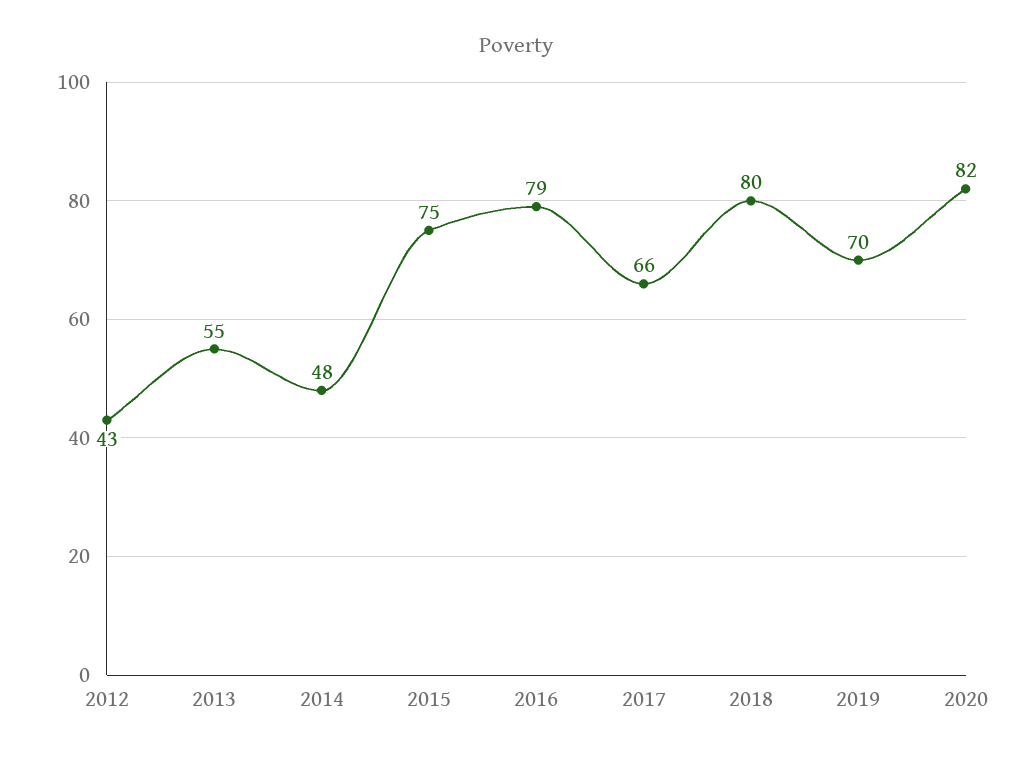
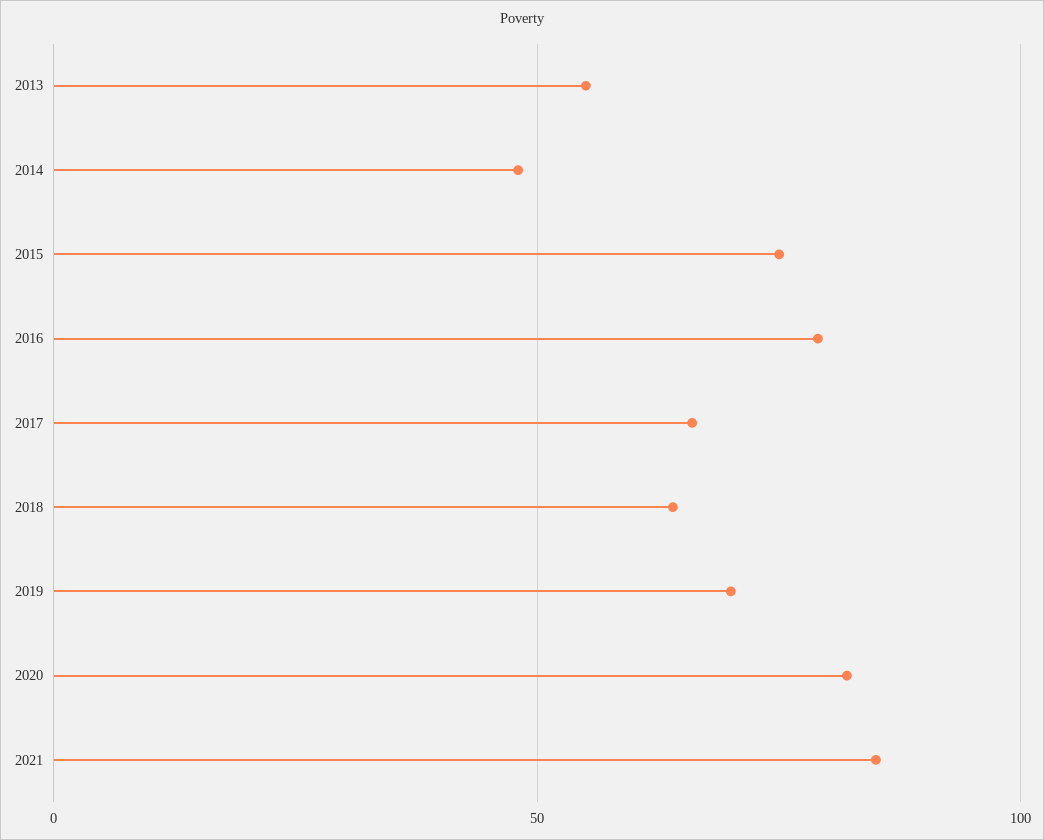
2012: 43 -> none
2018: 80 -> 65
2021: none -> 85

